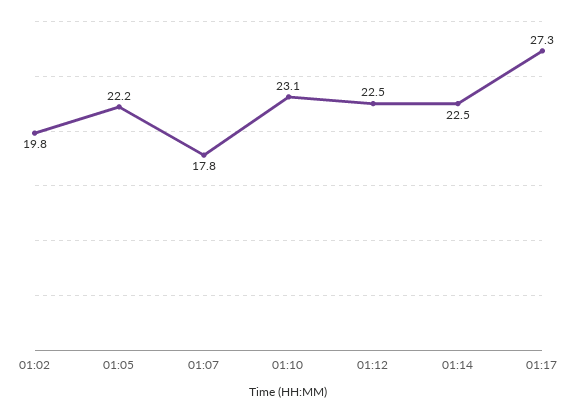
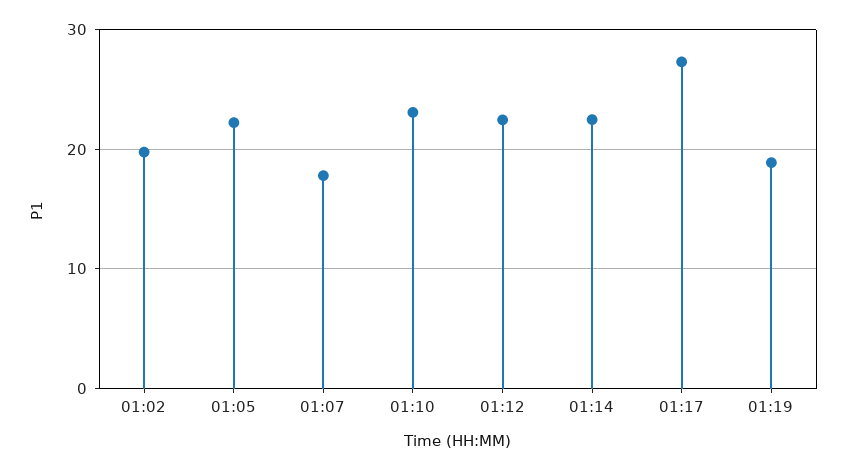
01:19: none -> 19

